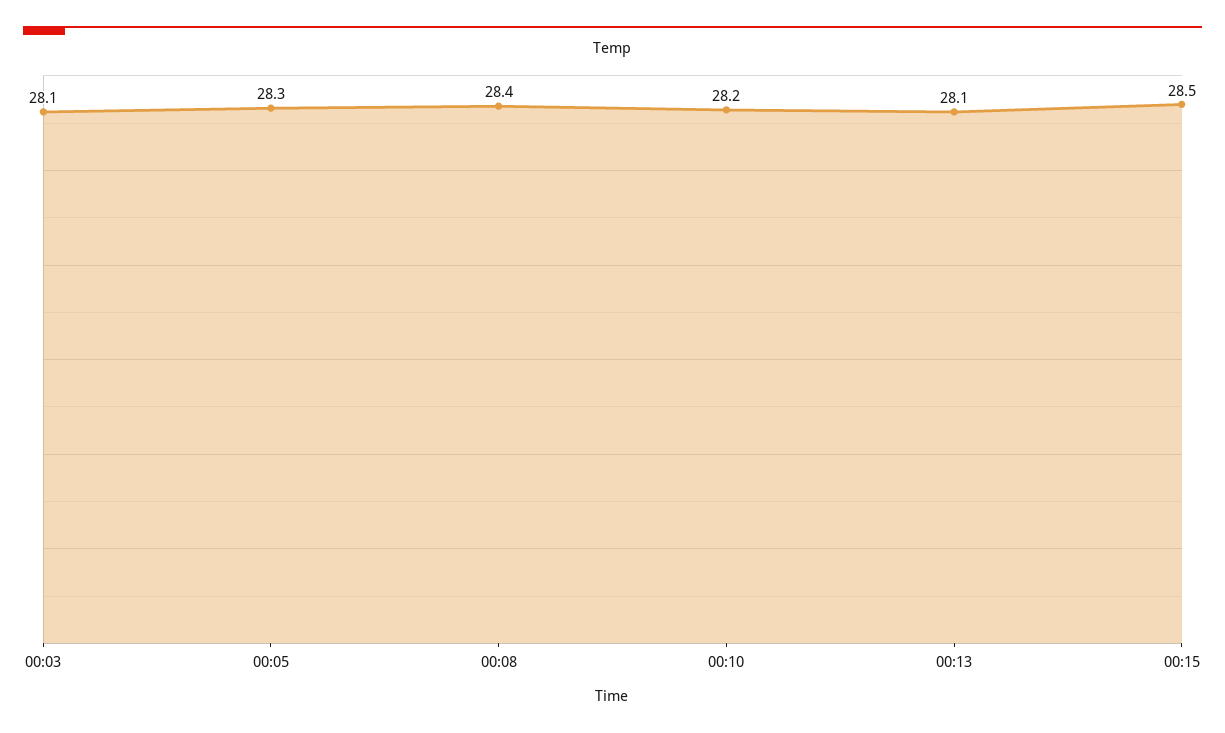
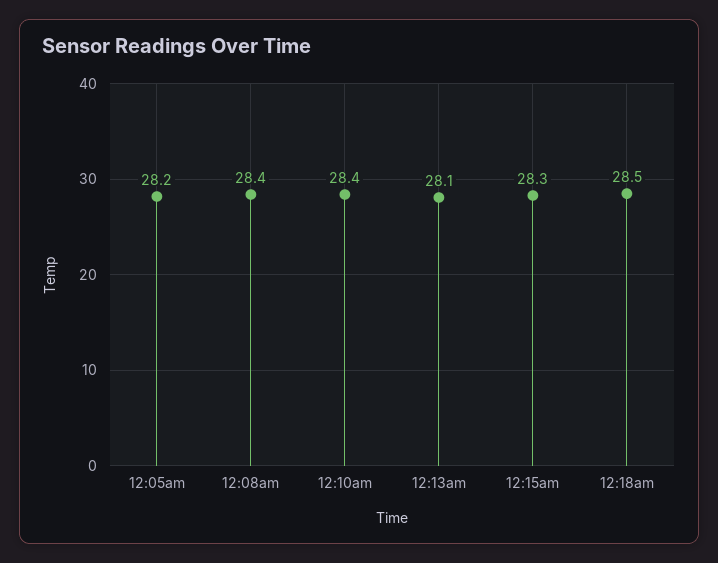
00:03: 28.1 -> none
00:05: 28.3 -> 28.2
00:10: 28.2 -> 28.4
00:15: 28.5 -> 28.3
12:18am: none -> 28.5

